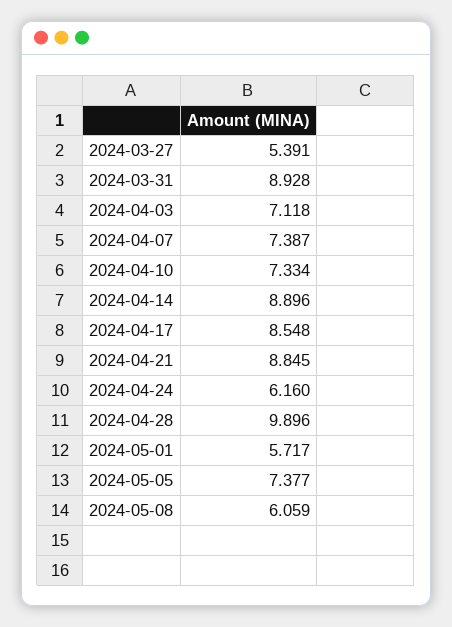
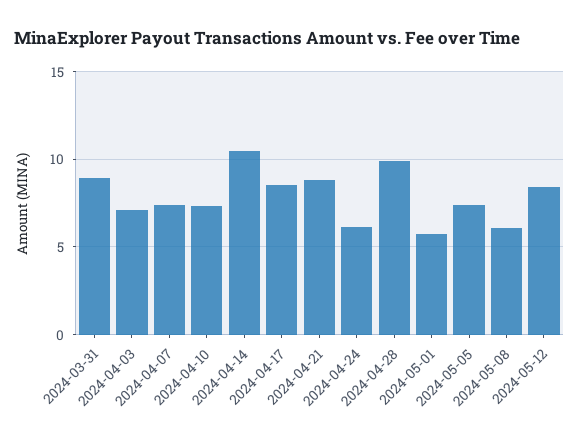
2024-03-27: 5.391 -> none
2024-04-14: 8.896 -> 10.5
2024-05-12: none -> 8.5

